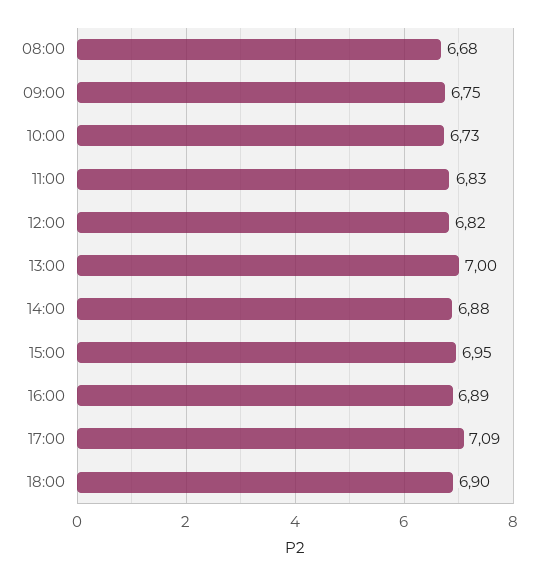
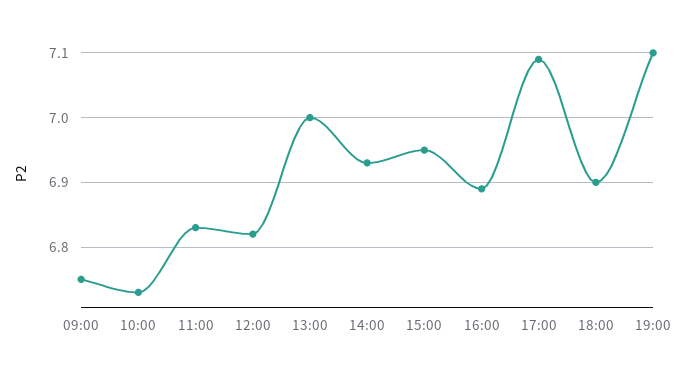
08:00: 6.68 -> none
14:00: 6.88 -> 6.93
19:00: none -> 7.1

